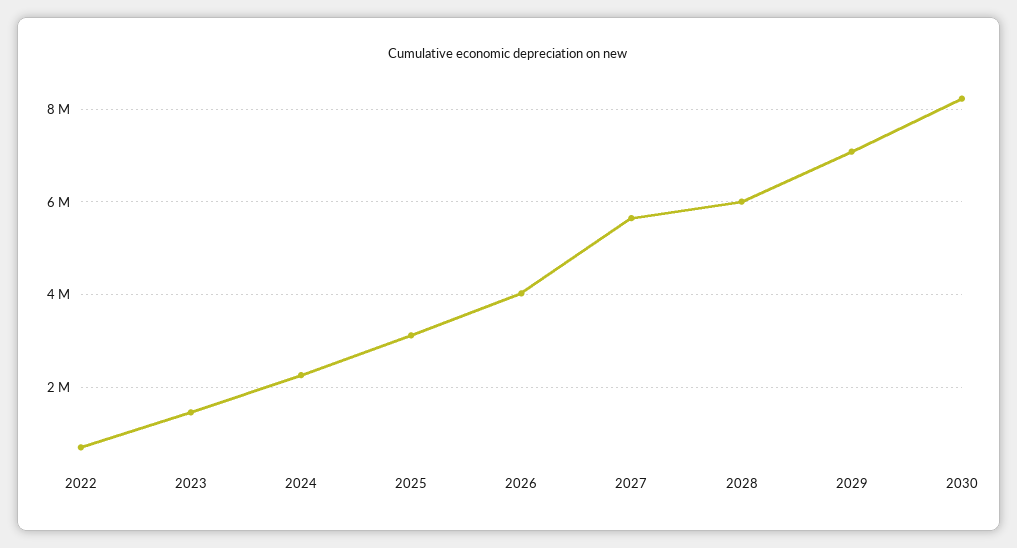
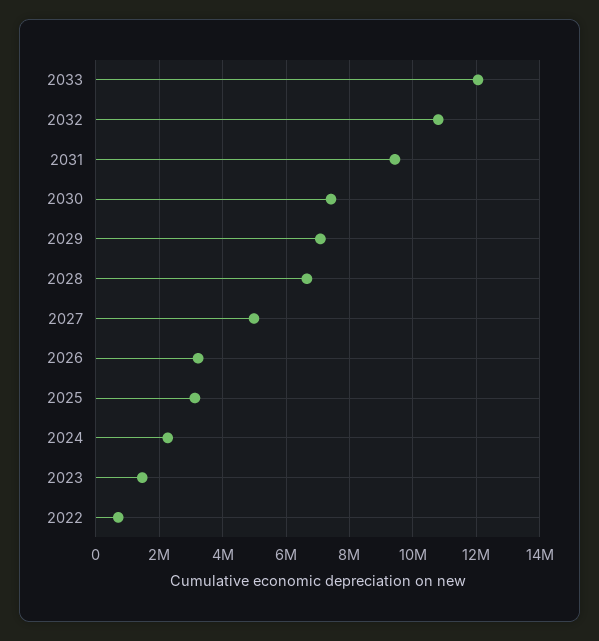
2026: 4000000 -> 3200000
2027: 5600000 -> 5000000
2028: 6000000 -> 6600000
2030: 8200000 -> 7400000
2033: none -> 12000000
2032: none -> 10800000
2031: none -> 9400000

